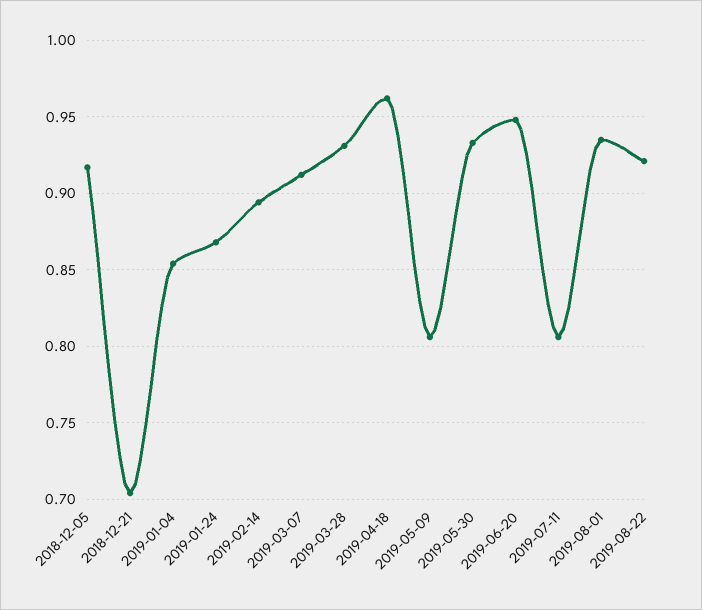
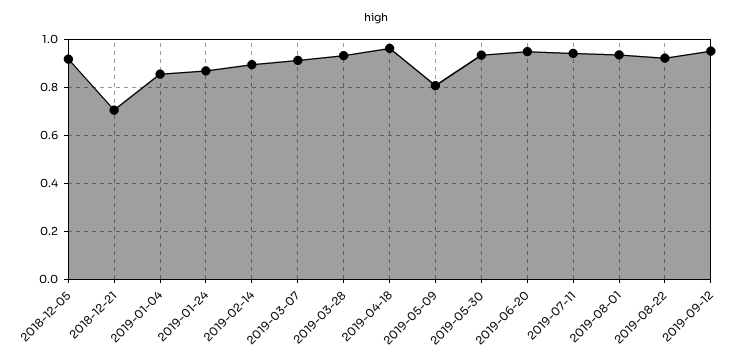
2019-07-11: 0.805 -> 0.95
2019-09-12: none -> 0.95

